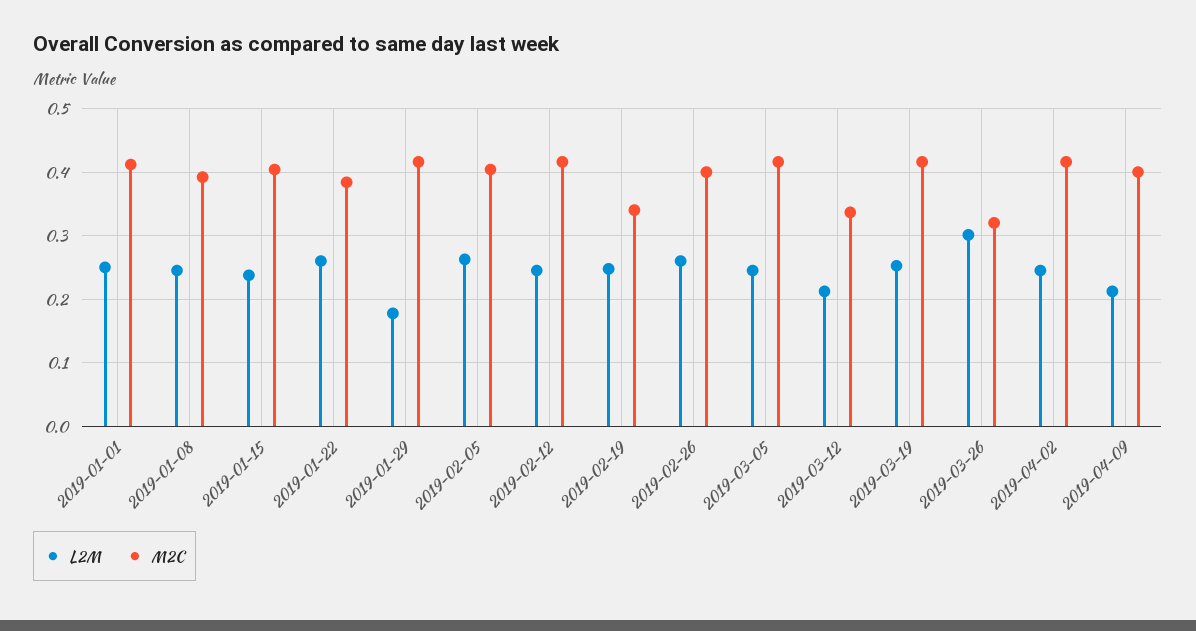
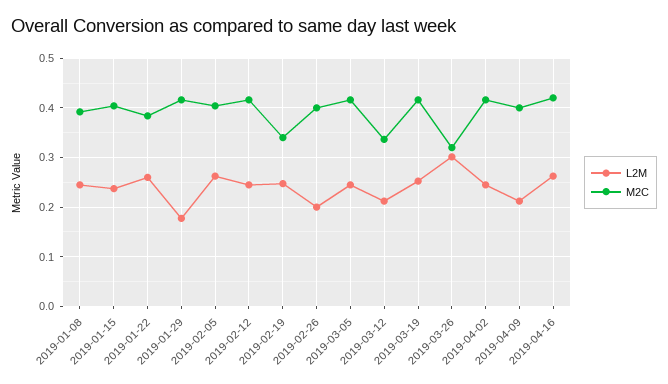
L2M, 2019-01-01: 0.25 -> none
M2C, 2019-01-01: 0.41 -> none
L2M, 2019-02-26: 0.26 -> 0.2
L2M, 2019-04-16: none -> 0.26
M2C, 2019-04-16: none -> 0.42

